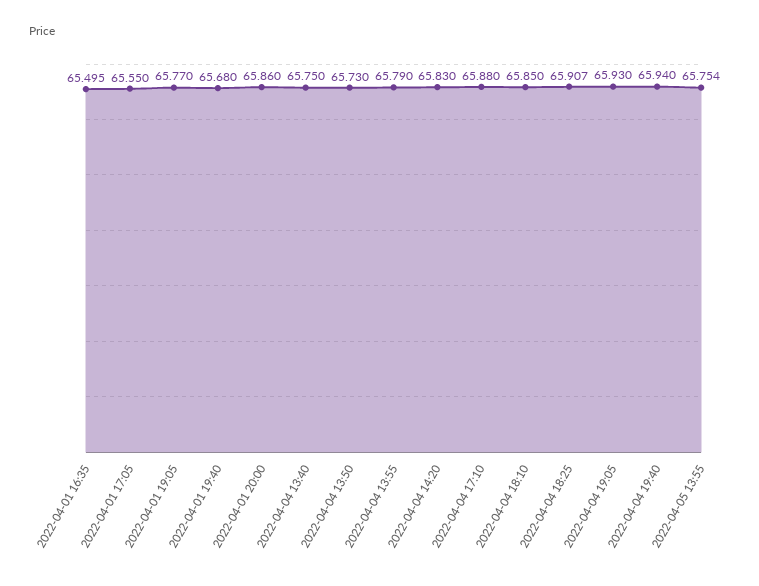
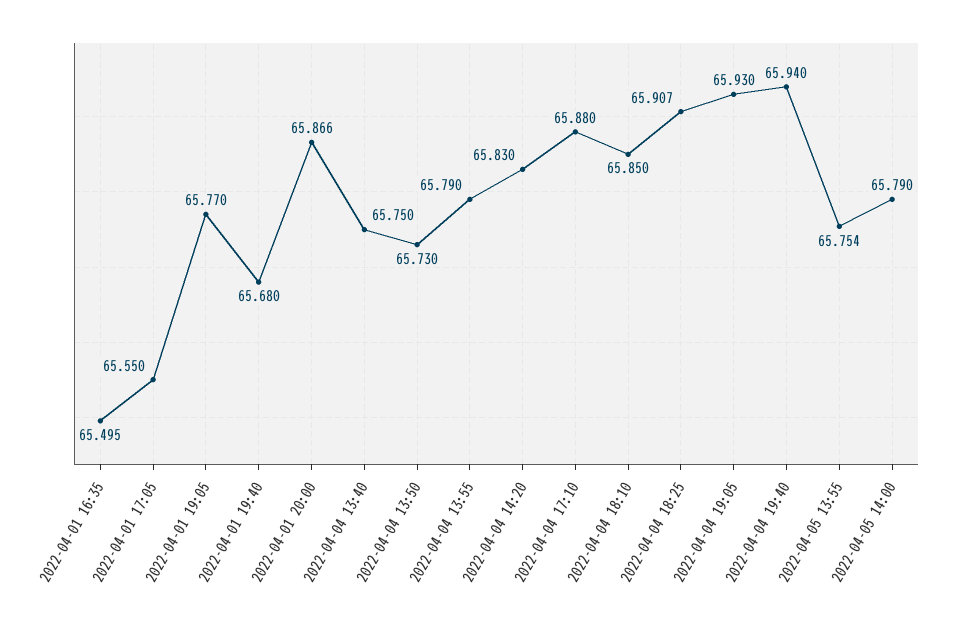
2022-04-01 20:00: 65.86 -> 65.866
2022-04-05 14:00: none -> 65.79

